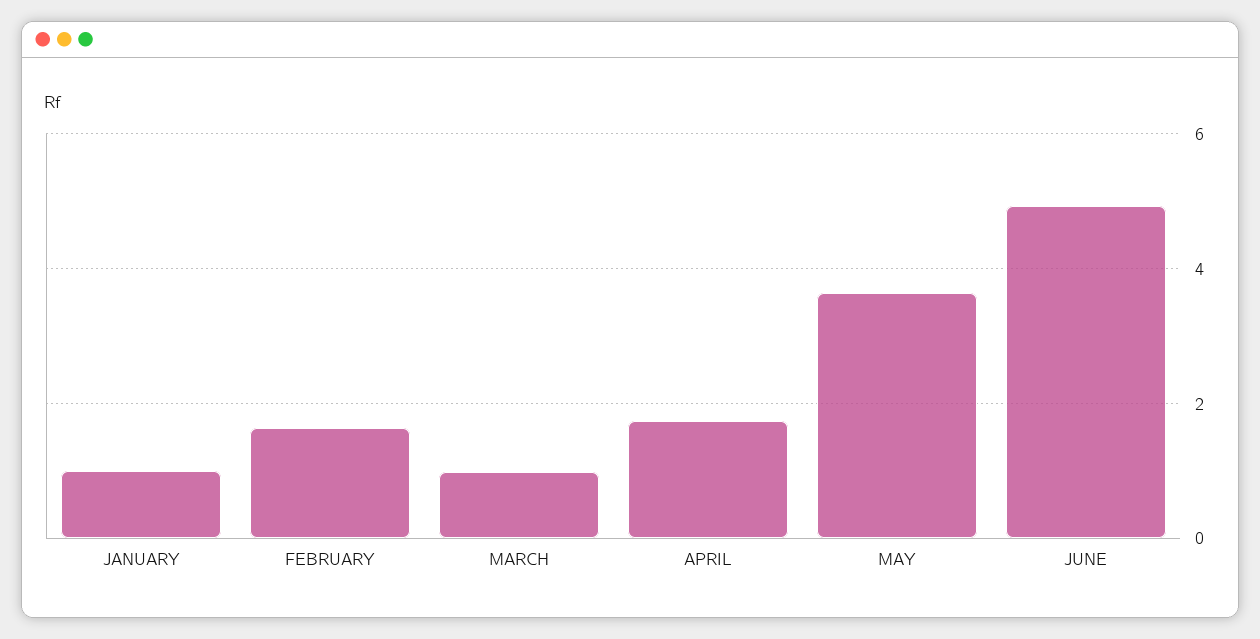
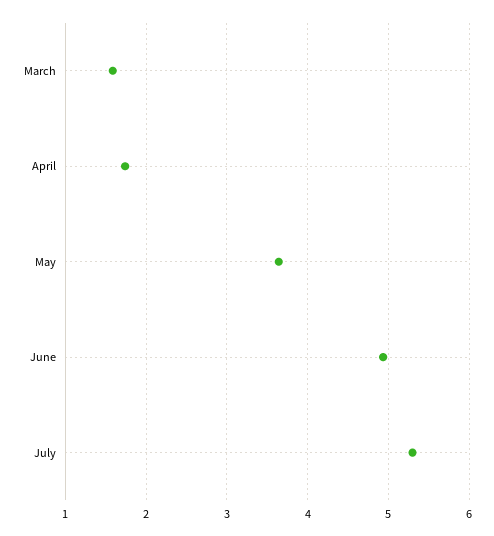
JANUARY: 1 -> none
FEBRUARY: 1.6 -> none
MARCH: 1 -> 1.6
July: none -> 5.3

